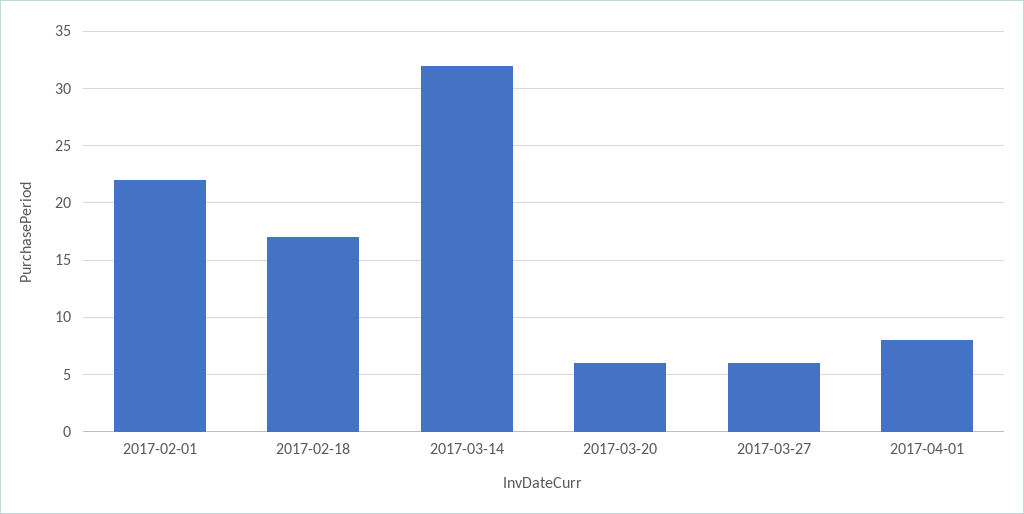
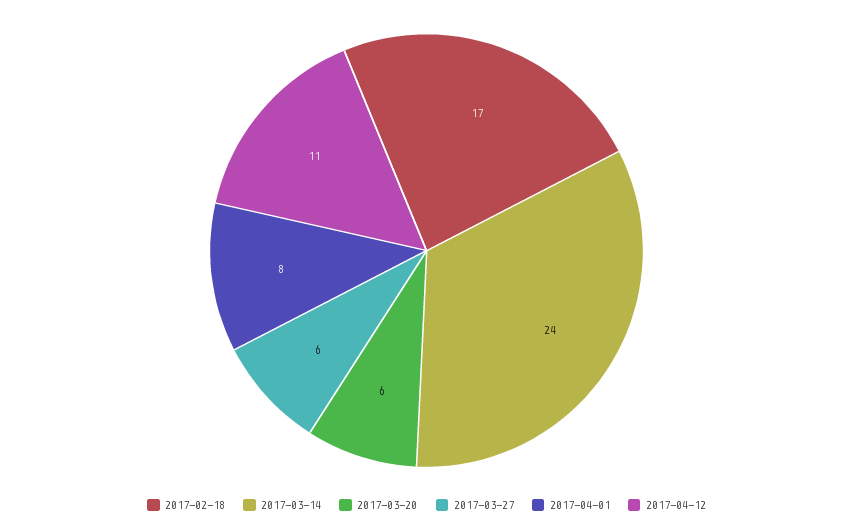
2017-02-01: 22 -> none
2017-03-14: 32 -> 24
2017-04-12: none -> 11

